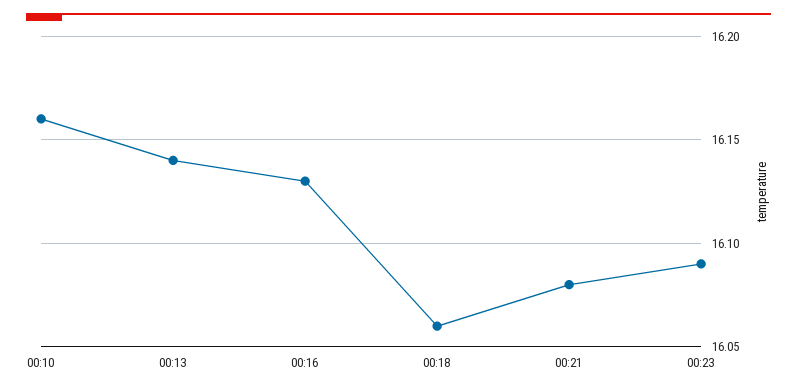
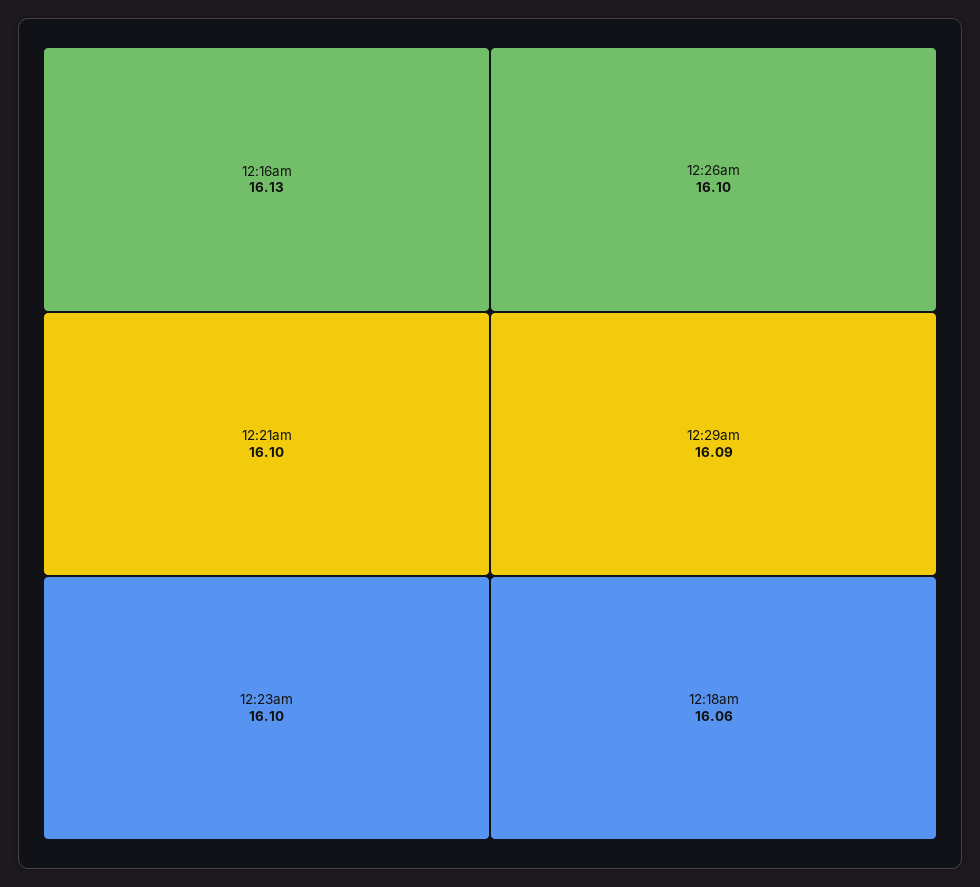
00:10: 16.16 -> none
00:13: 16.14 -> none
00:21: 16.08 -> 16.1
00:23: 16.09 -> 16.1
12:26am: none -> 16.1
12:29am: none -> 16.09

